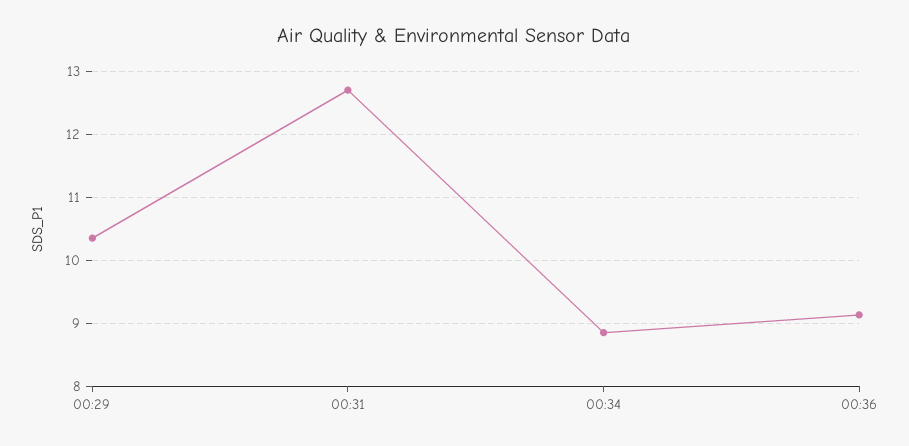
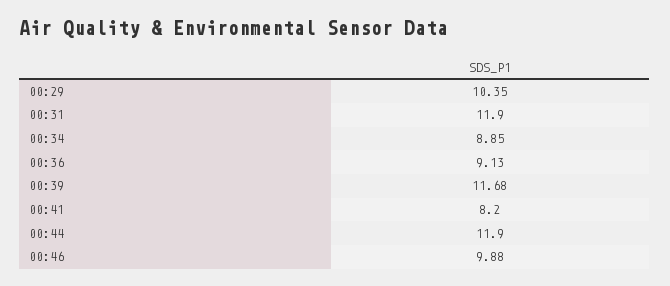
00:31: 12.7 -> 11.9
00:39: none -> 11.68
00:41: none -> 8.2
00:44: none -> 11.9
00:46: none -> 9.88

